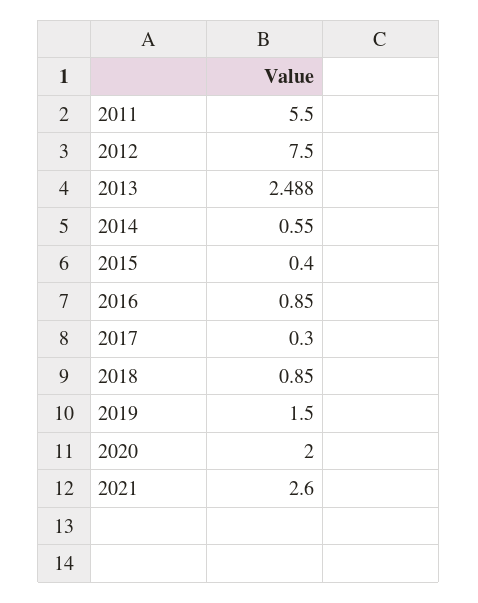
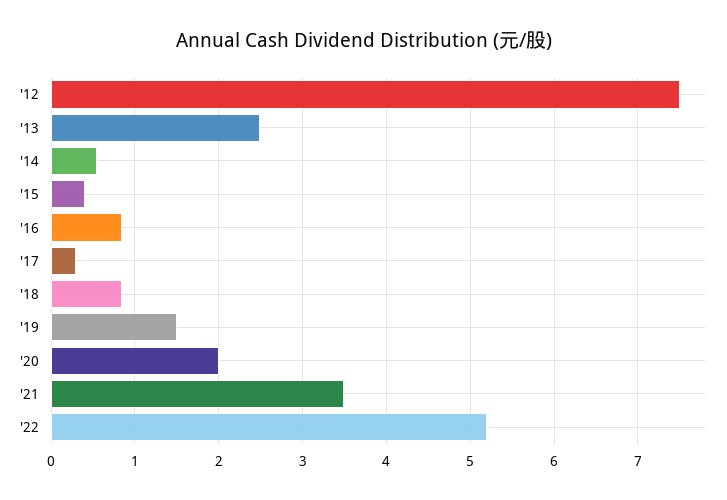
2011: 5.5 -> none
2021: 2.6 -> 3.5
'22: none -> 5.2

